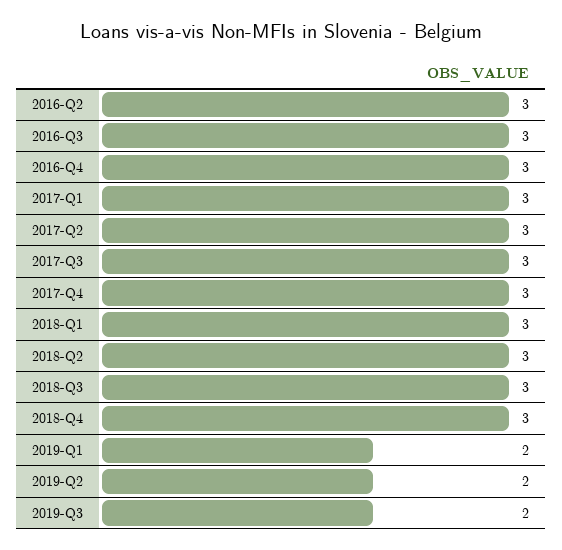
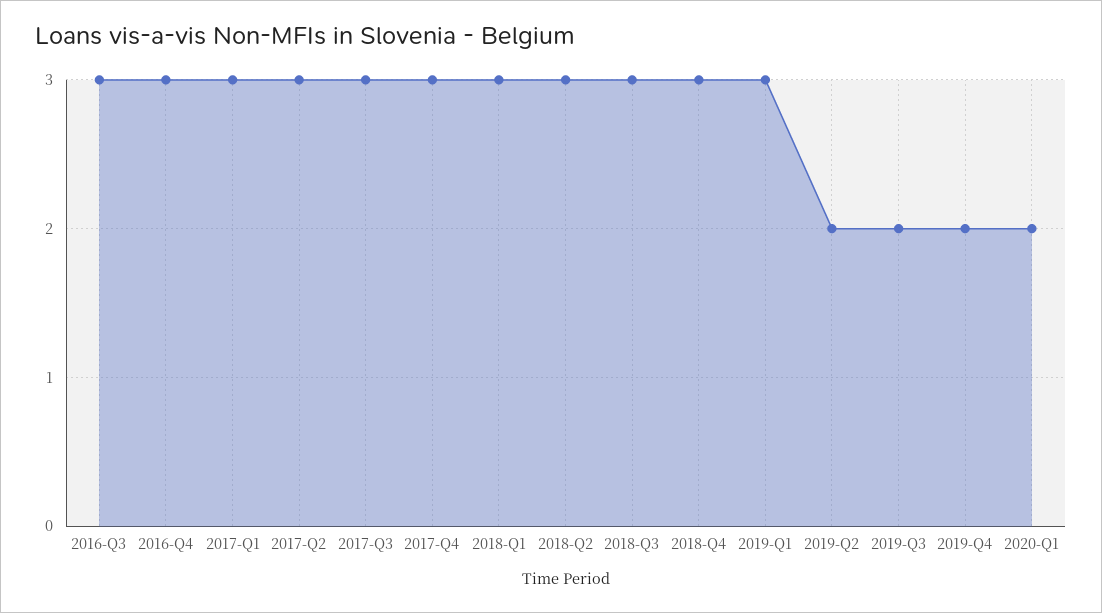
2016-Q2: 3 -> none
2019-Q1: 2 -> 3
2019-Q4: none -> 2
2020-Q1: none -> 2

